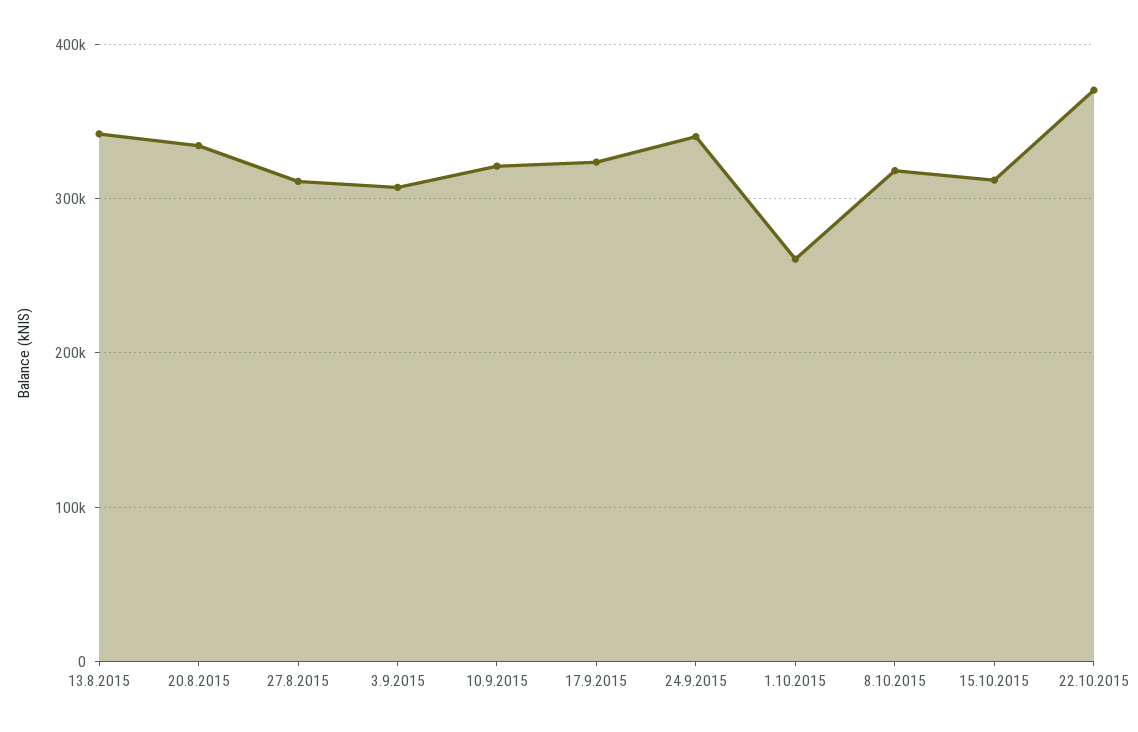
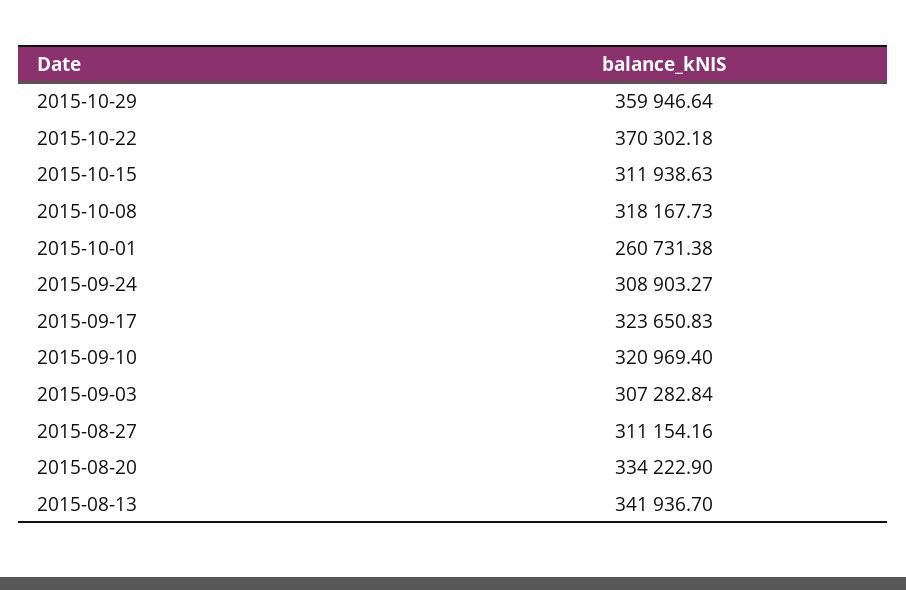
24.9.2015: 340000 -> 308903.27
2015-10-29: none -> 359946.64

